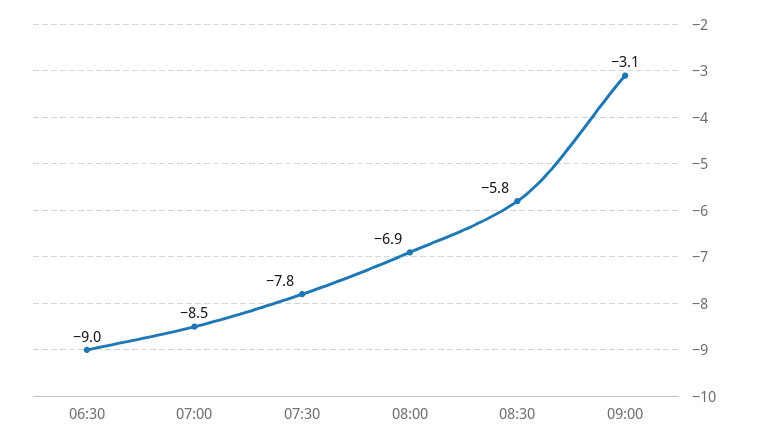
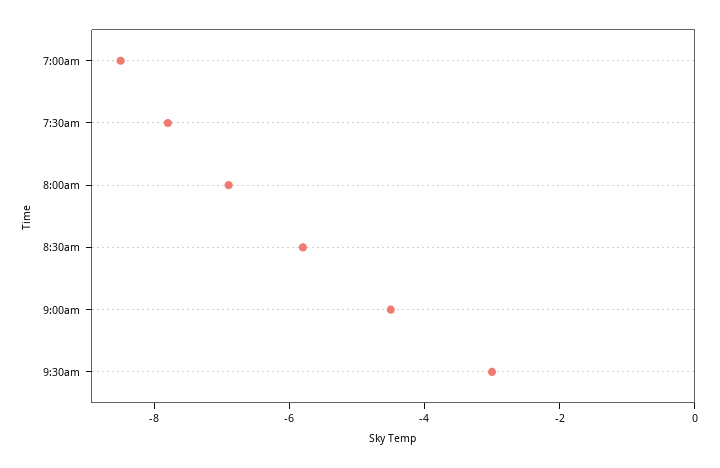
06:30: -9 -> none
09:00: -3.1 -> -4.5
9:30am: none -> -3

